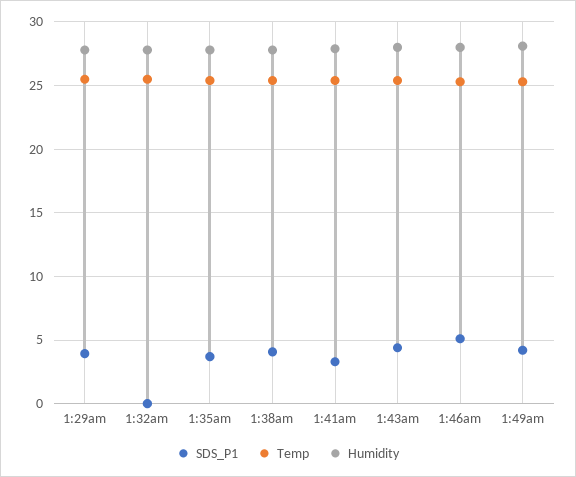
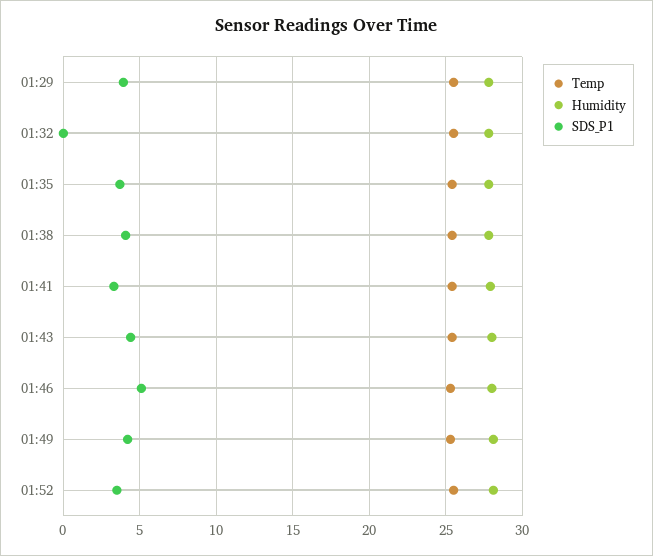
Temp, 01:52: none -> 25.5
Humidity, 01:52: none -> 28
SDS_P1, 01:52: none -> 3.5

